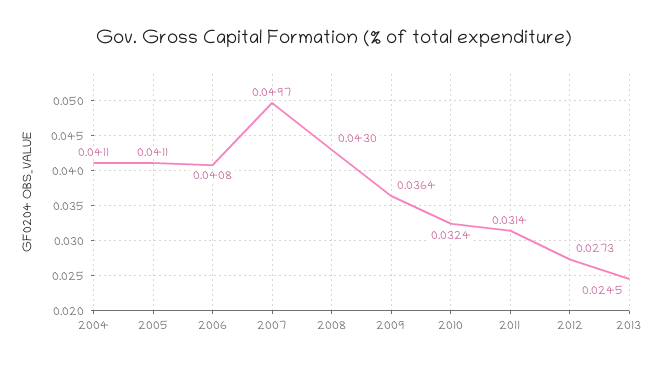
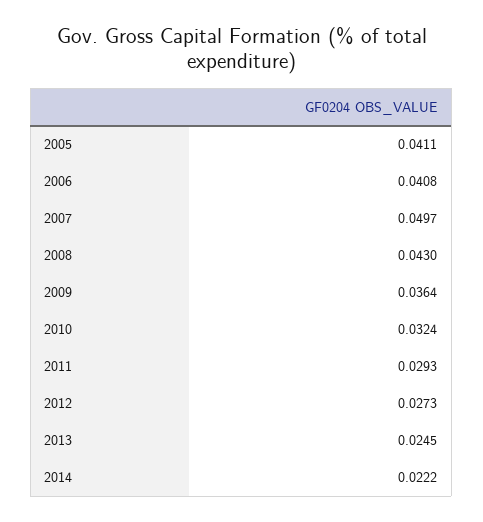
2004: 0.0411 -> none
2011: 0.0314 -> 0.0293
2014: none -> 0.0222

